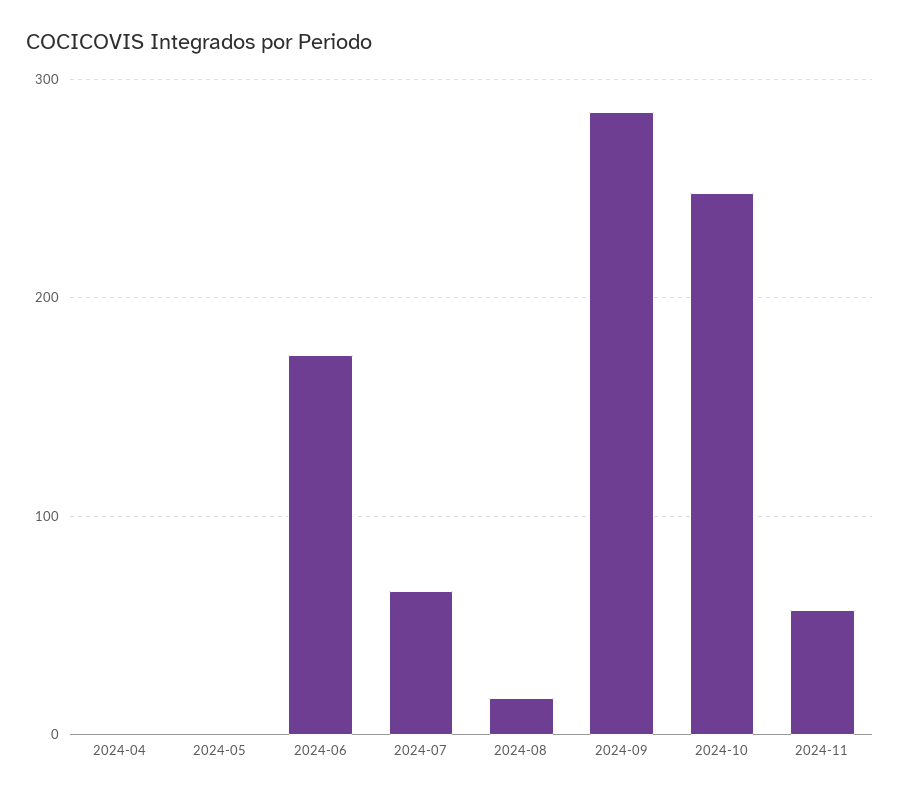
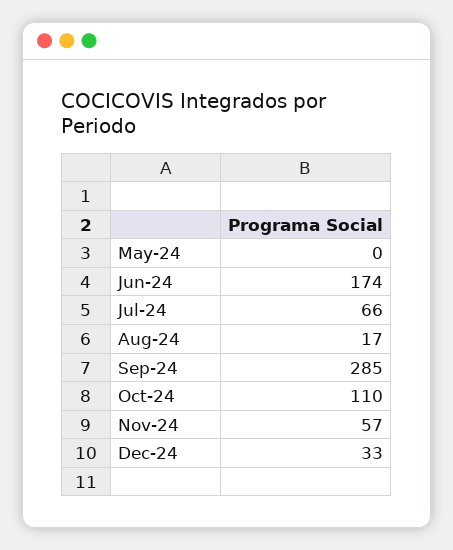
2024-04: 0 -> none
2024-10: 250 -> 110
Dec-24: none -> 33

